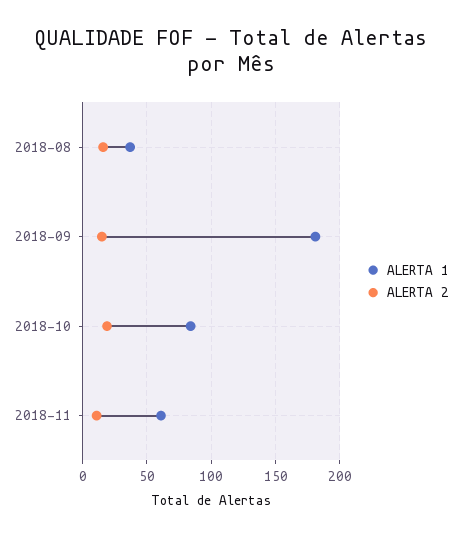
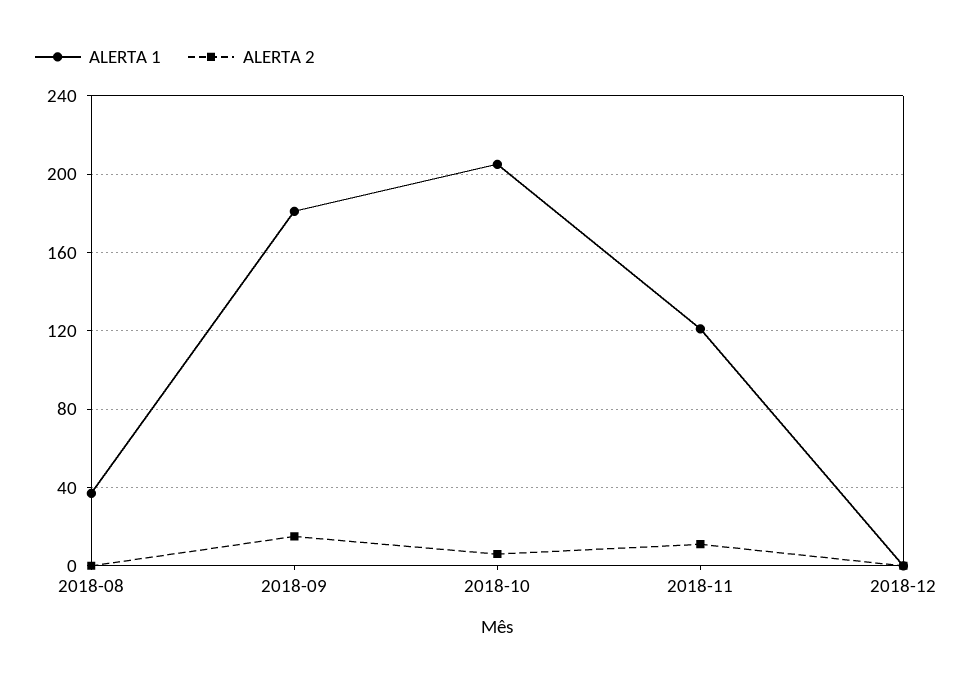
ALERTA 2, 2018-08: 15 -> 0
ALERTA 1, 2018-10: 85 -> 205
ALERTA 2, 2018-10: 20 -> 5
ALERTA 1, 2018-11: 60 -> 120
ALERTA 1, 2018-12: none -> 0
ALERTA 2, 2018-12: none -> 0

